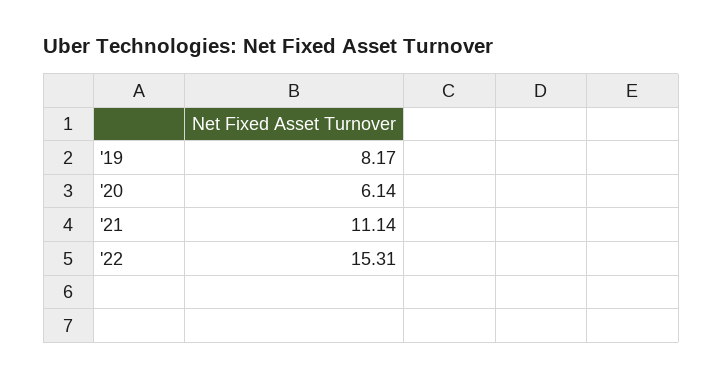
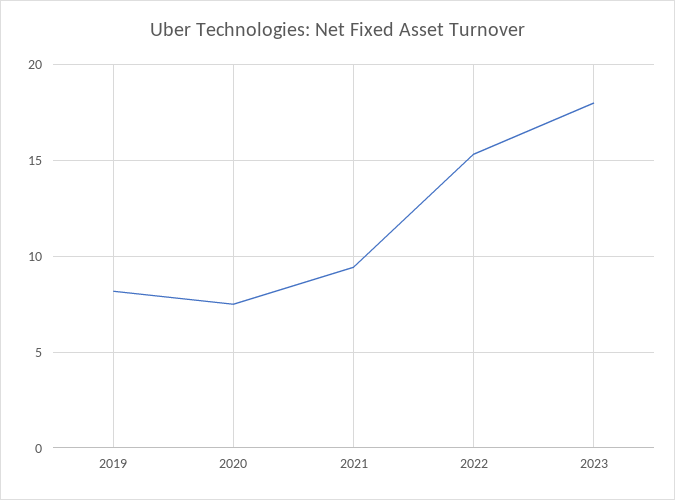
'20: 6.14 -> 7.5
'21: 11.14 -> 9.5
2023: none -> 18

